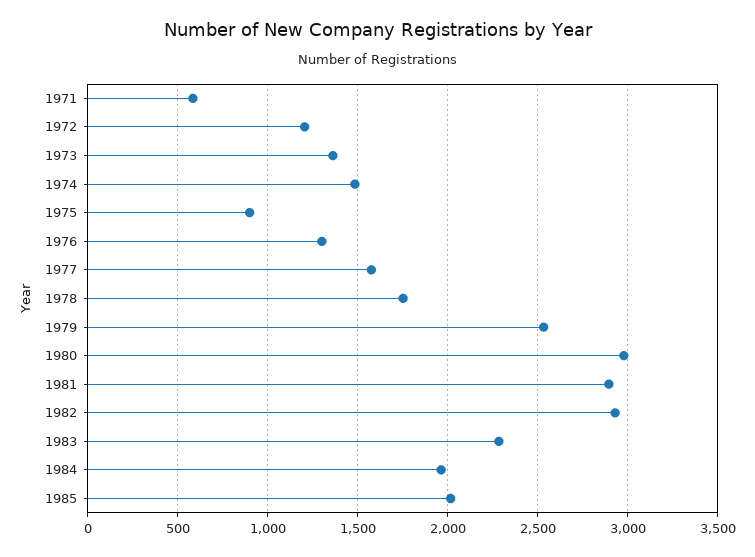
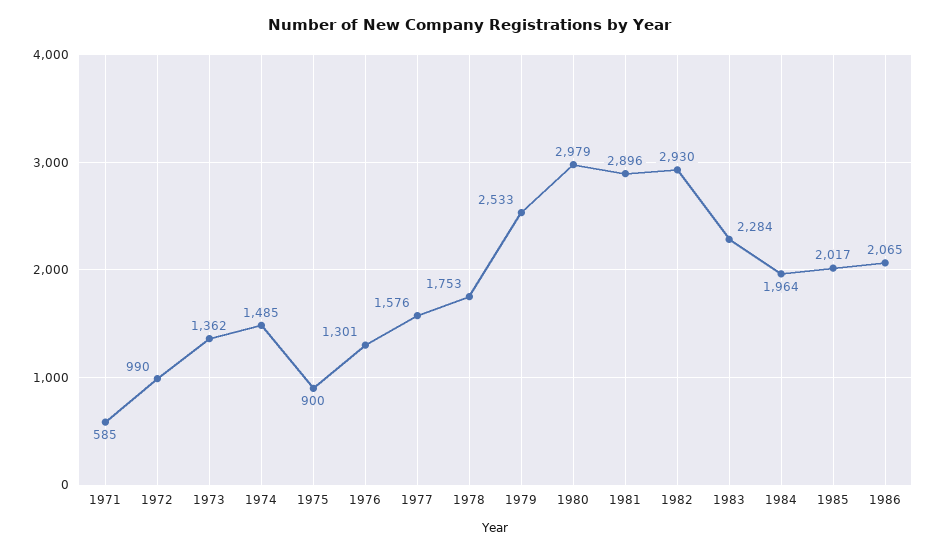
1972: 1200 -> 990
1986: none -> 2065

